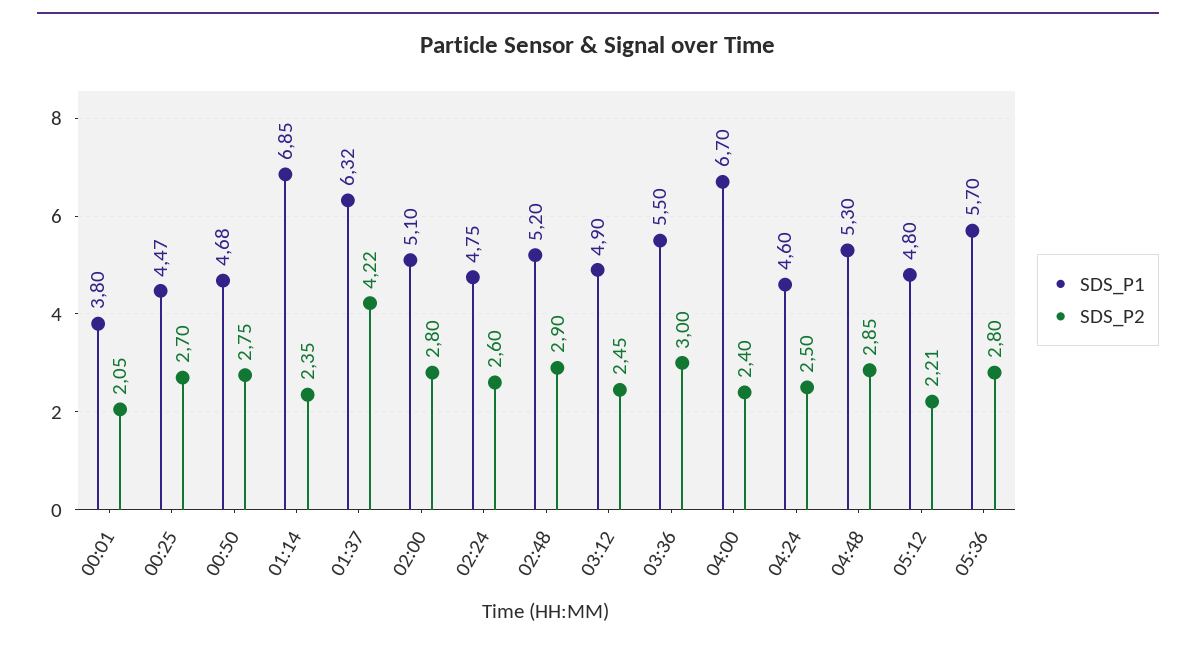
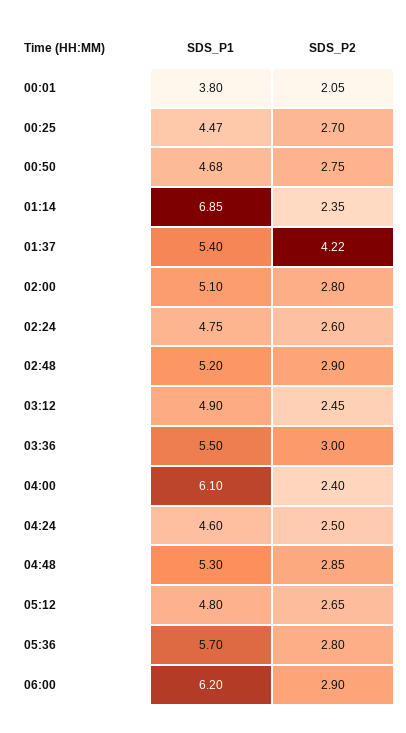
SDS_P1, 01:37: 6.32 -> 5.4
SDS_P1, 04:00: 6.7 -> 6.1
SDS_P2, 05:12: 2.21 -> 2.65
SDS_P1, 06:00: none -> 6.2
SDS_P2, 06:00: none -> 2.9

